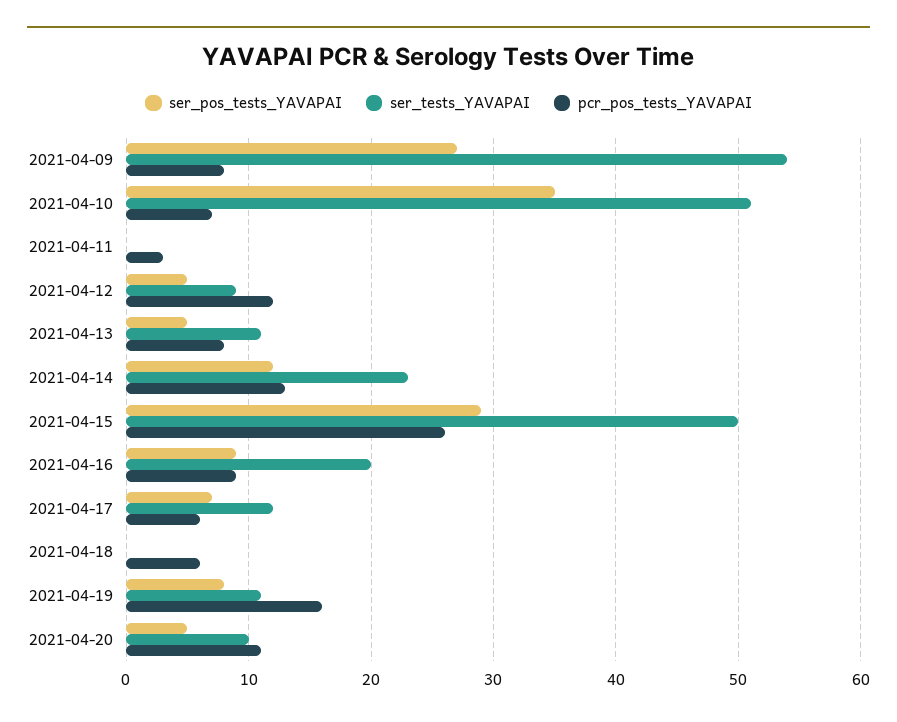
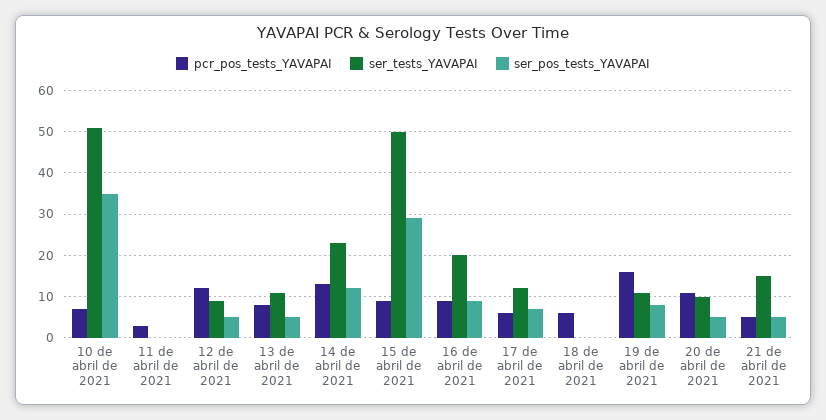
ser_pos_tests_YAVAPAI, 2021-04-09: 27 -> none
ser_tests_YAVAPAI, 2021-04-09: 54 -> none
pcr_pos_tests_YAVAPAI, 2021-04-09: 8 -> none
pcr_pos_tests_YAVAPAI, 2021-04-15: 26 -> 10
pcr_pos_tests_YAVAPAI, 21 de abril de 2021: none -> 5
ser_tests_YAVAPAI, 21 de abril de 2021: none -> 15
ser_pos_tests_YAVAPAI, 21 de abril de 2021: none -> 5

